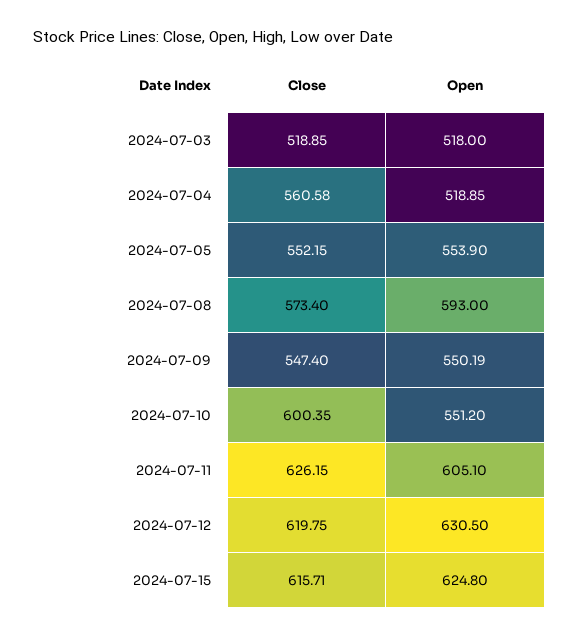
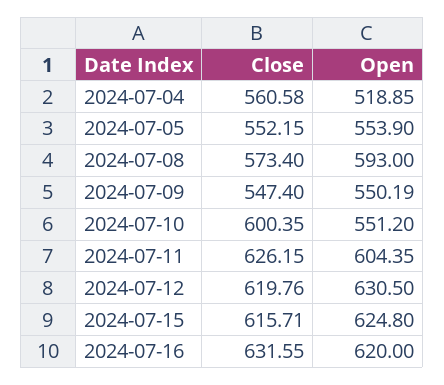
Close, 2024-07-03: 518.85 -> none
Open, 2024-07-03: 518 -> none
Open, 2024-07-11: 605.1 -> 604.35
Close, 2024-07-12: 619.75 -> 619.76
Close, 2024-07-16: none -> 631.55
Open, 2024-07-16: none -> 620

